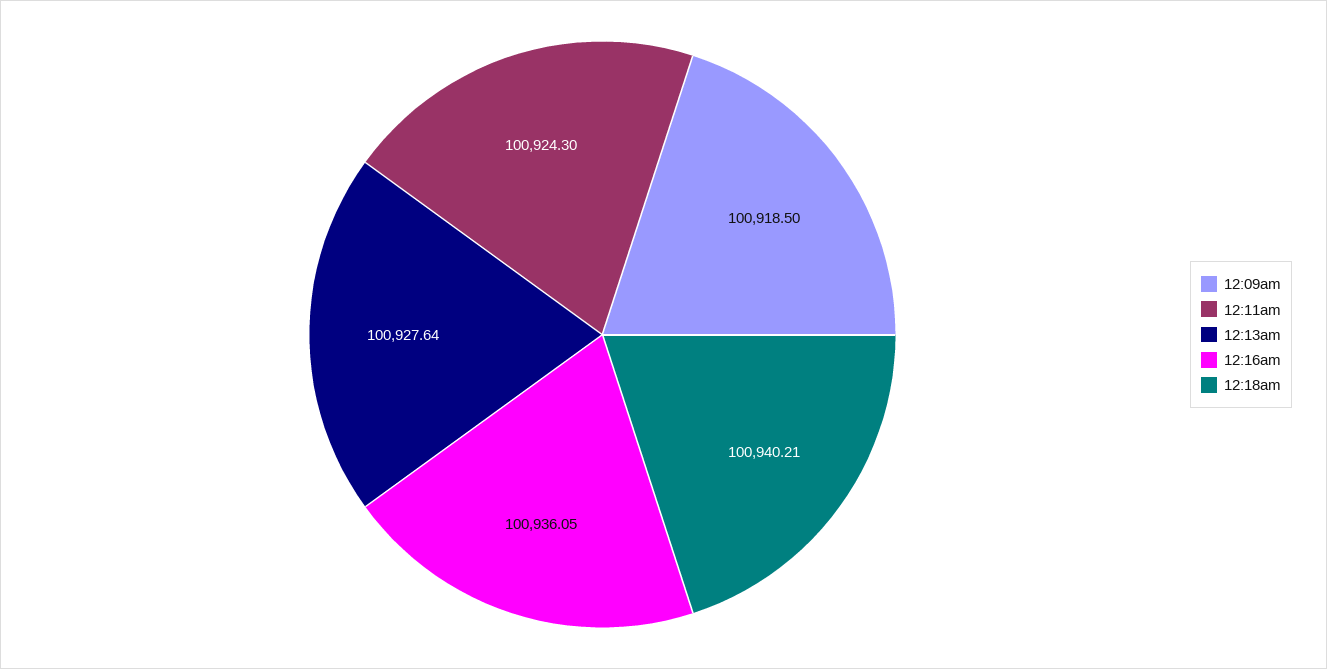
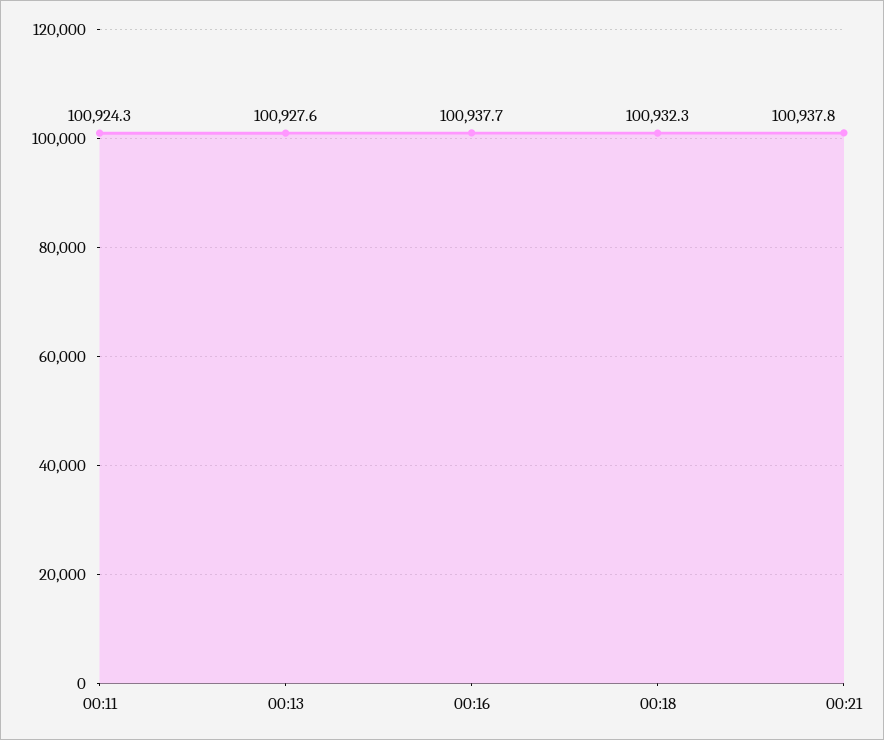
12:09am: 100918.5 -> none
12:16am: 100936.05 -> 100937.7
12:18am: 100940.21 -> 100932.3
00:21: none -> 100937.8

